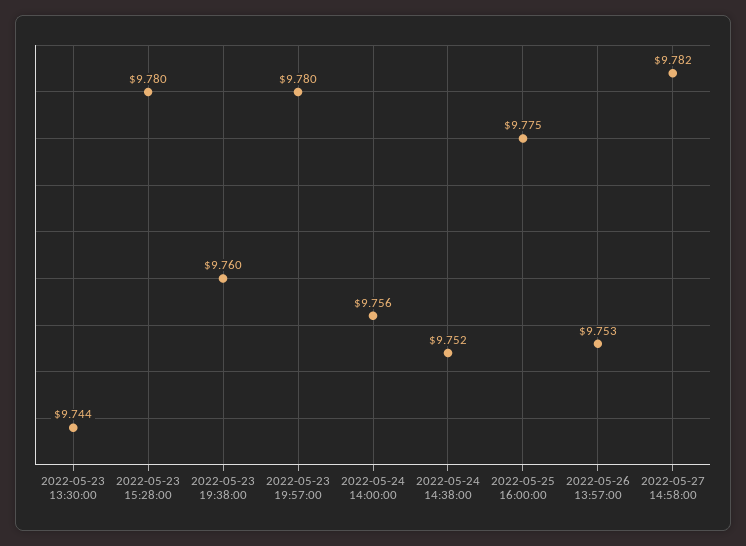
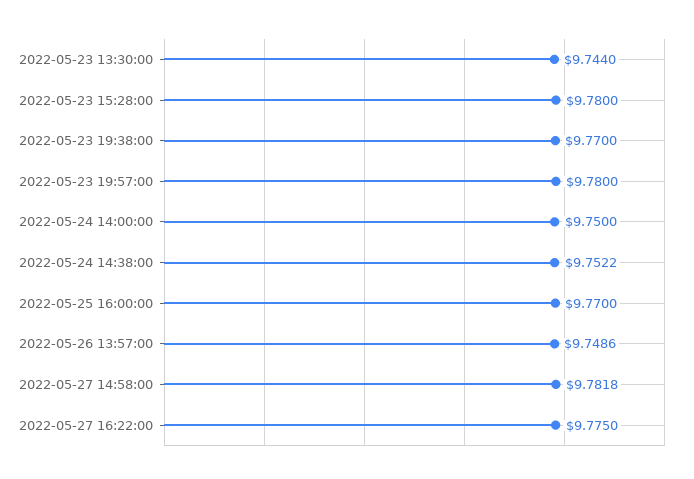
2022-05-23 19:38:00: 9.76 -> 9.77
2022-05-24 14:00:00: 9.756 -> 9.75
2022-05-25 16:00:00: 9.775 -> 9.77
2022-05-26 13:57:00: 9.753 -> 9.7486
2022-05-27 16:22:00: none -> 9.775

